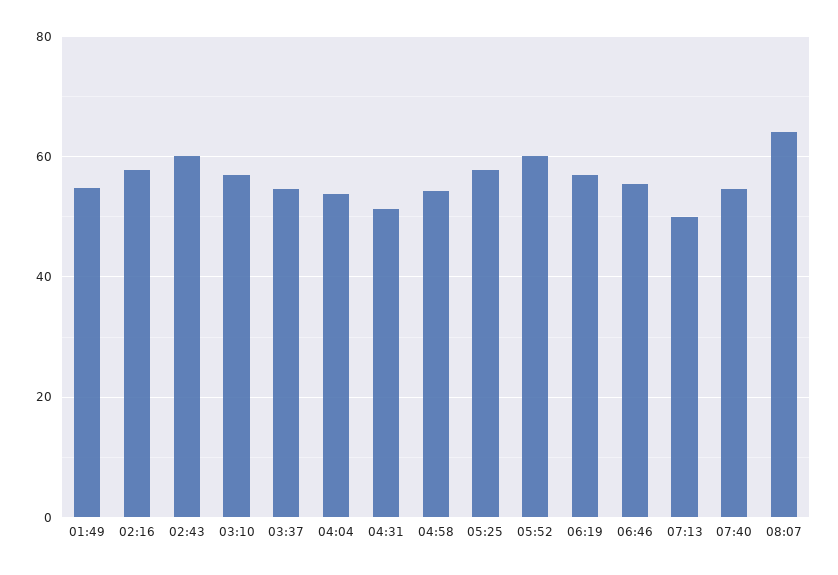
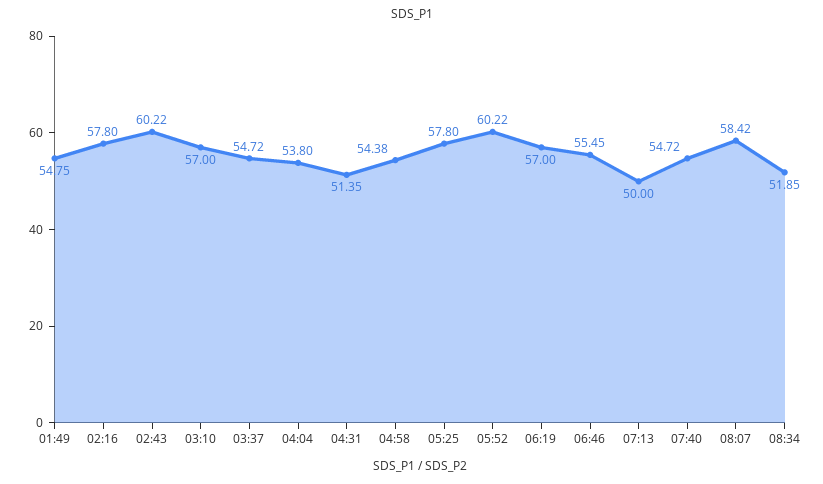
08:07: 64 -> 58.42
08:34: none -> 51.85

